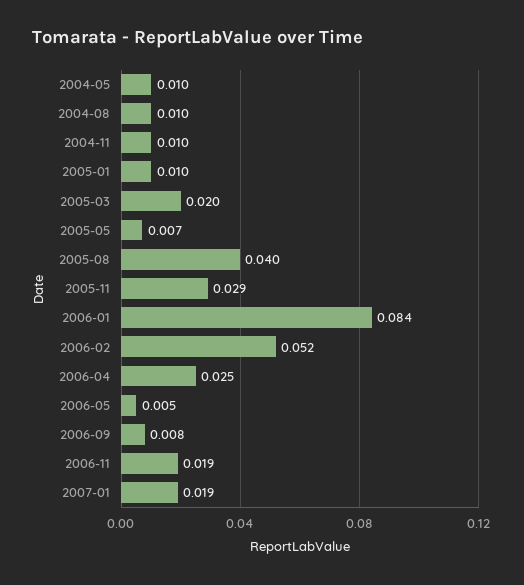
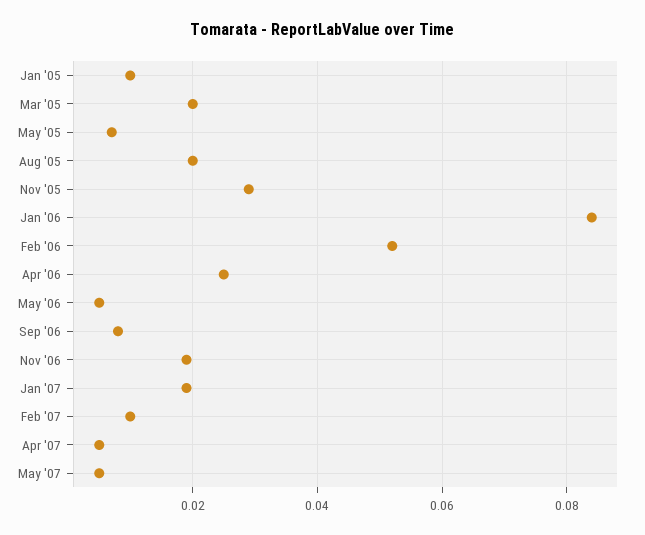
2004-05: 0.01 -> none
2004-08: 0.01 -> none
2004-11: 0.01 -> none
2005-08: 0.04 -> 0.02
Feb '07: none -> 0.01
Apr '07: none -> 0.005
May '07: none -> 0.005

